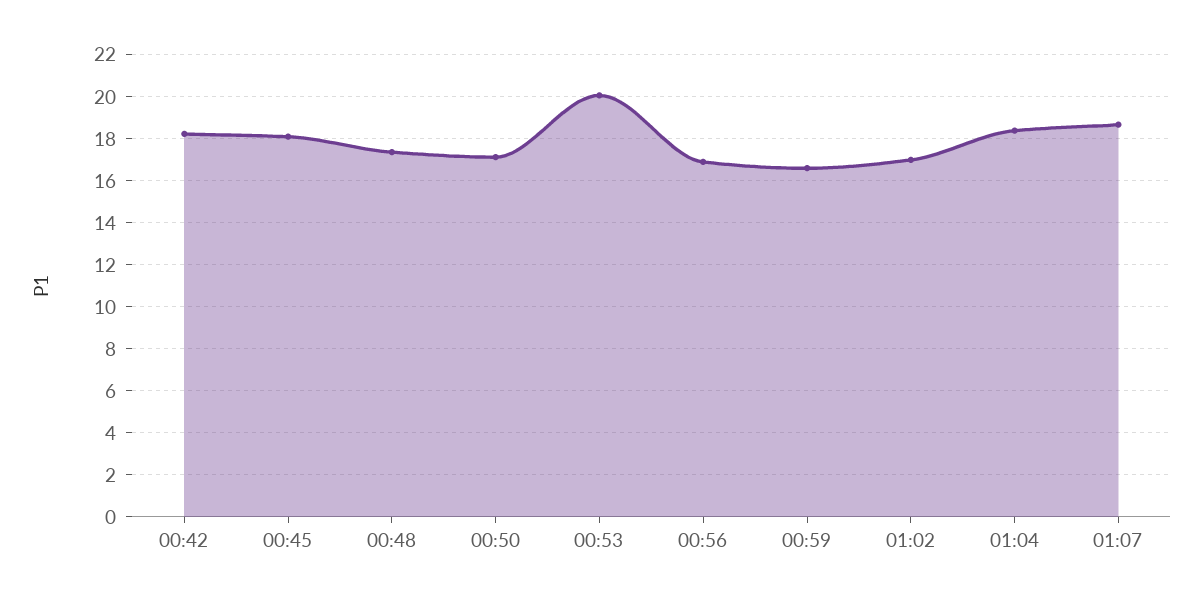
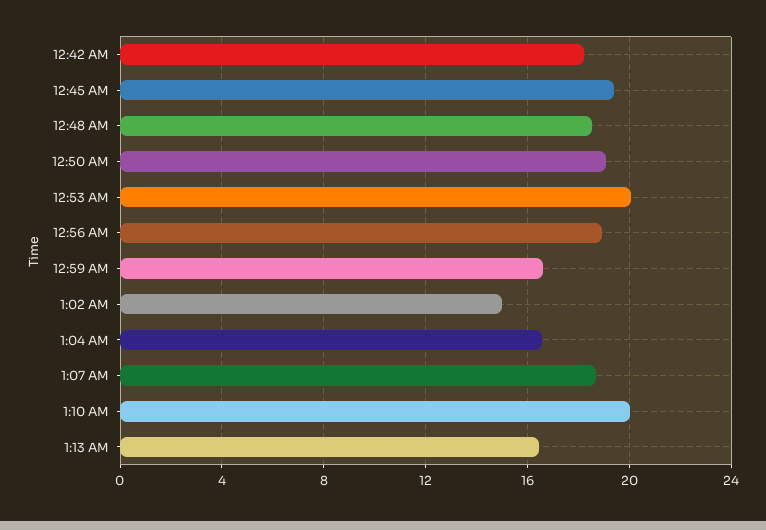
00:45: 18 -> 19.5
00:48: 17.5 -> 18.5
00:50: 17 -> 19
00:56: 17 -> 19
01:02: 17 -> 15
01:04: 18.5 -> 16.5
1:10 AM: none -> 20
1:13 AM: none -> 16.5

